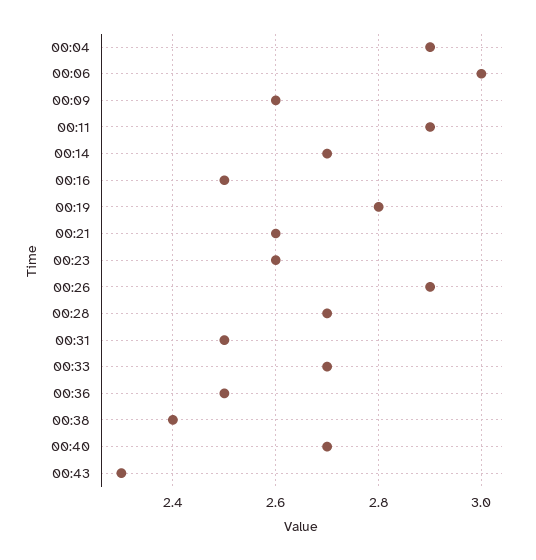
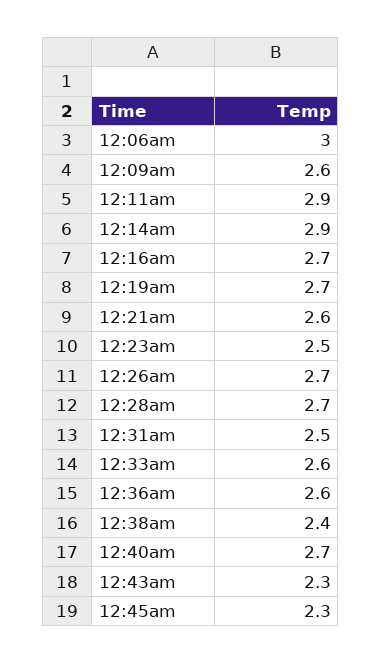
00:04: 2.9 -> none
00:14: 2.7 -> 2.9
00:16: 2.5 -> 2.7
00:19: 2.8 -> 2.7
00:23: 2.6 -> 2.5
00:26: 2.9 -> 2.7
00:33: 2.7 -> 2.6
00:36: 2.5 -> 2.6
12:45am: none -> 2.3

